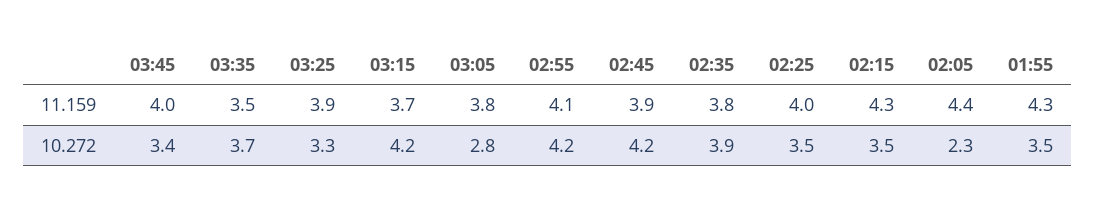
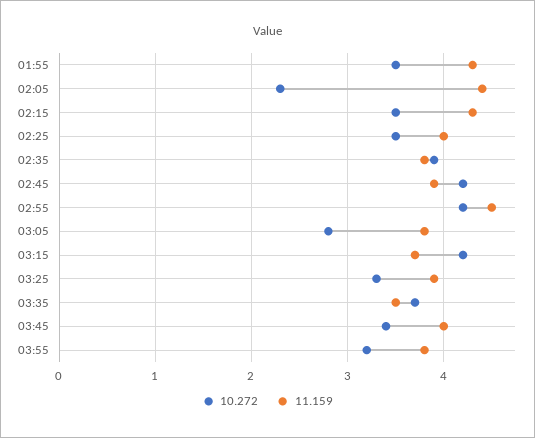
11.159, 02:55: 4.1 -> 4.5
10.272, 03:55: none -> 3.2
11.159, 03:55: none -> 3.8

